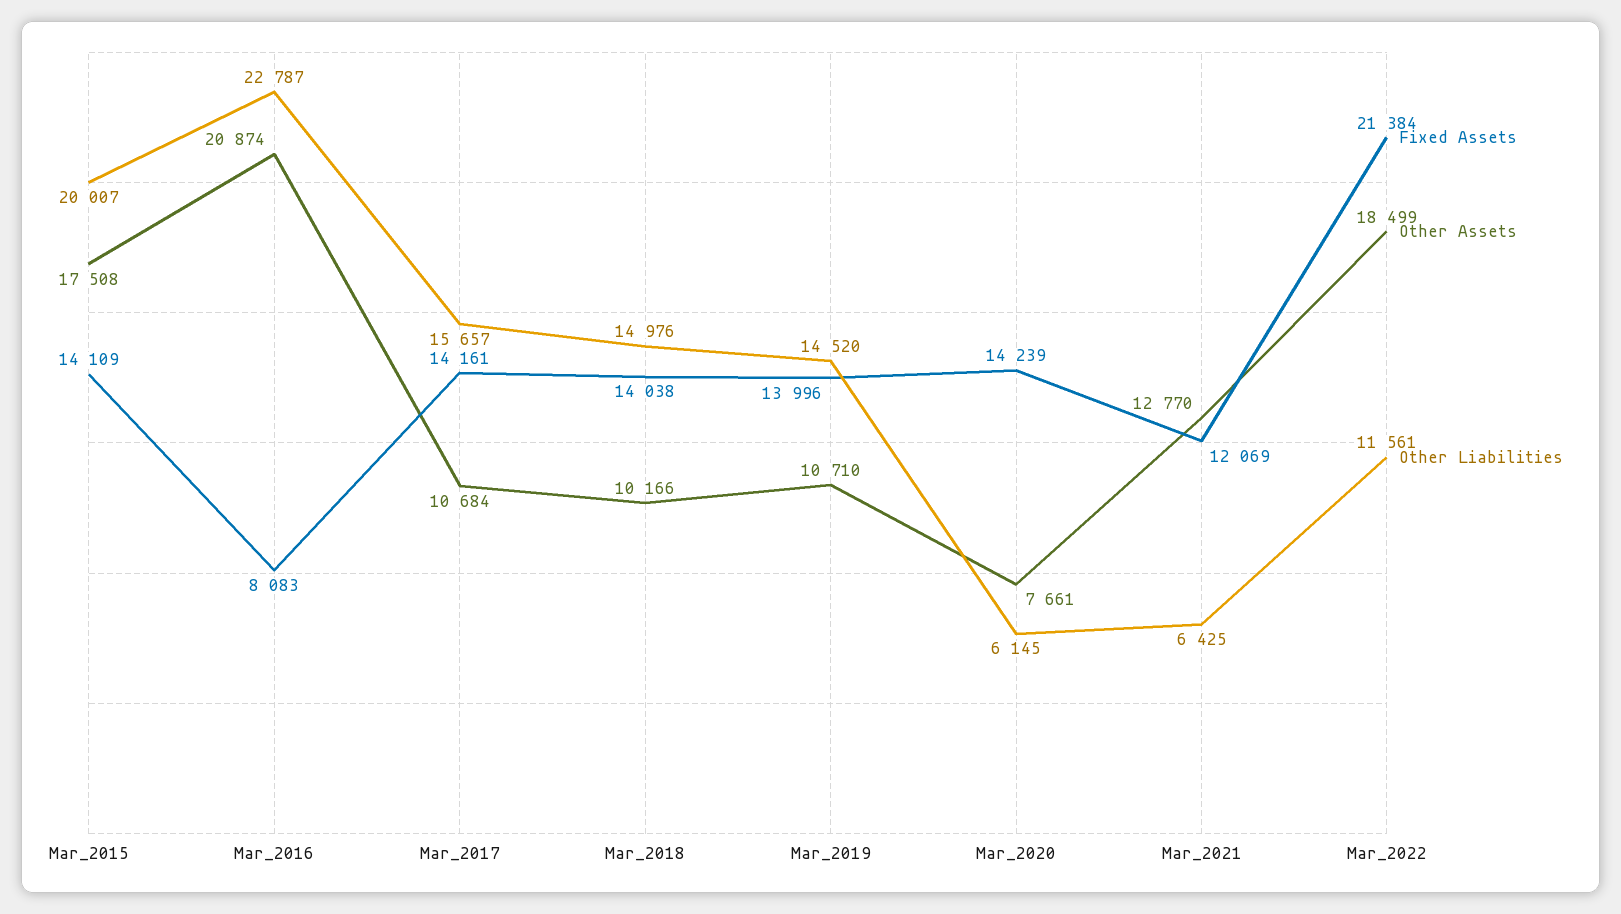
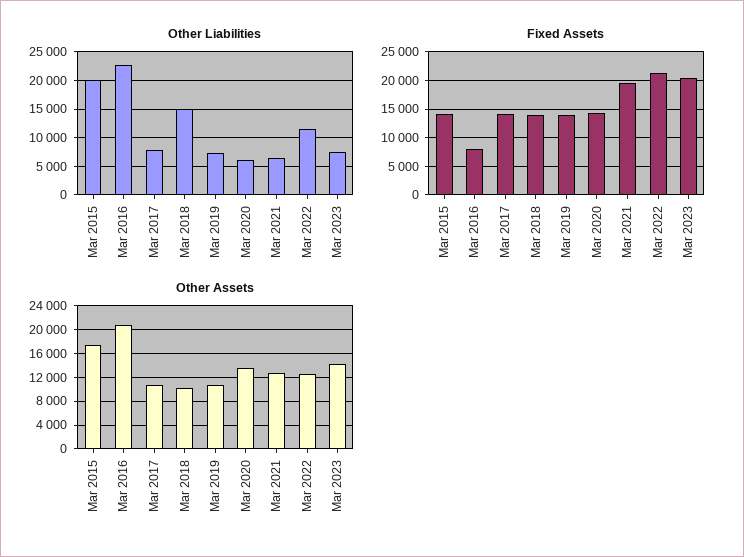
Other Liabilities, Mar_2017: 15657 -> 7500
Other Liabilities, Mar_2019: 14520 -> 7500
Other Assets, Mar_2020: 7661 -> 14000
Fixed Assets, Mar_2021: 12069 -> 20000
Other Assets, Mar_2022: 18499 -> 12000
Other Liabilities, Mar 2023: none -> 7500
Fixed Assets, Mar 2023: none -> 20000
Other Assets, Mar 2023: none -> 14000

